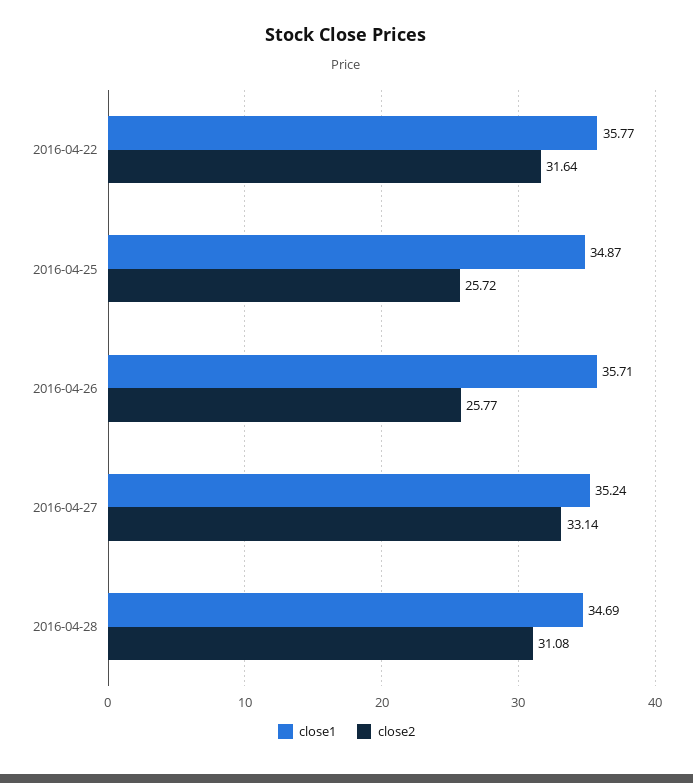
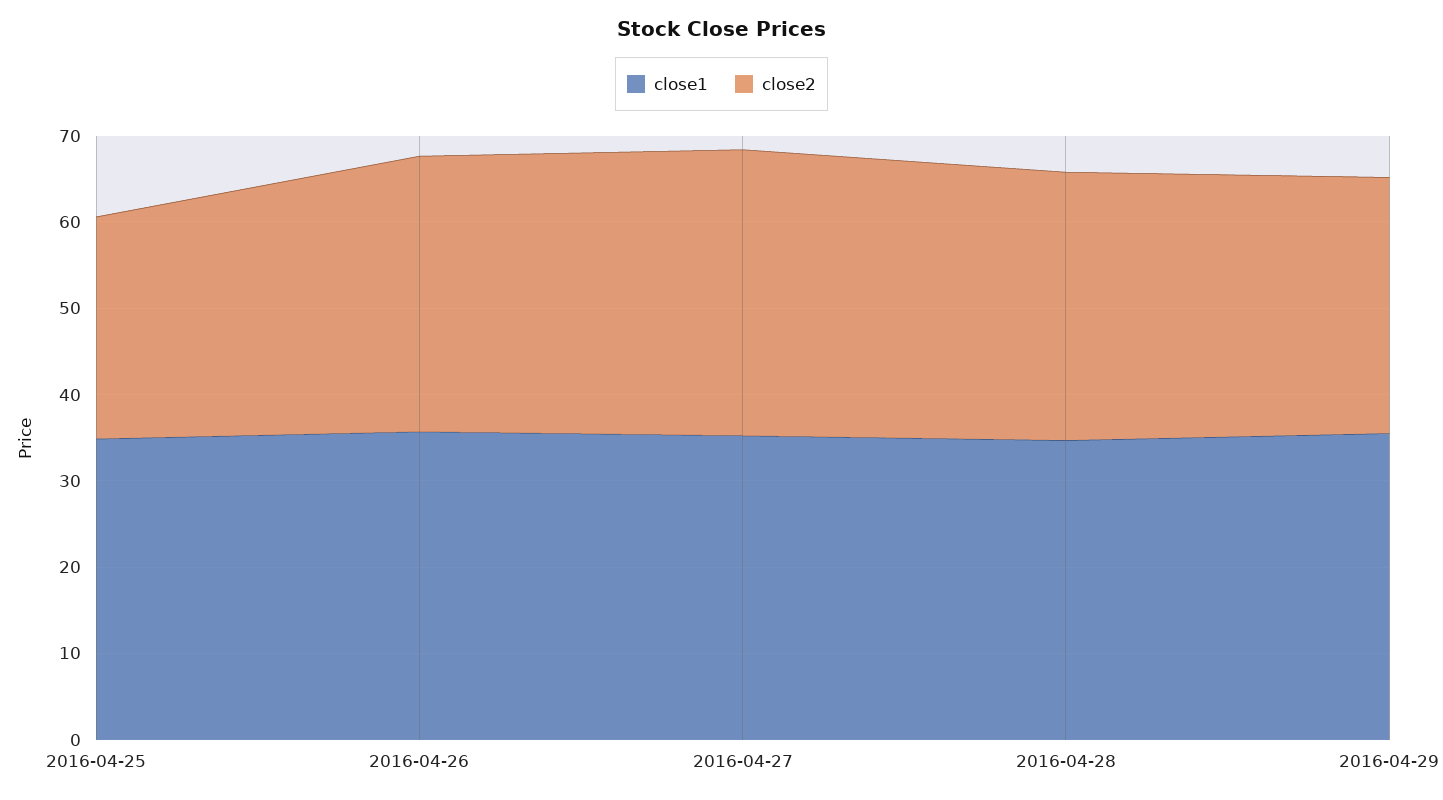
close1, 2016-04-22: 35.77 -> none
close2, 2016-04-22: 31.64 -> none
close2, 2016-04-26: 25.77 -> 32
close1, 2016-04-29: none -> 36
close2, 2016-04-29: none -> 30

